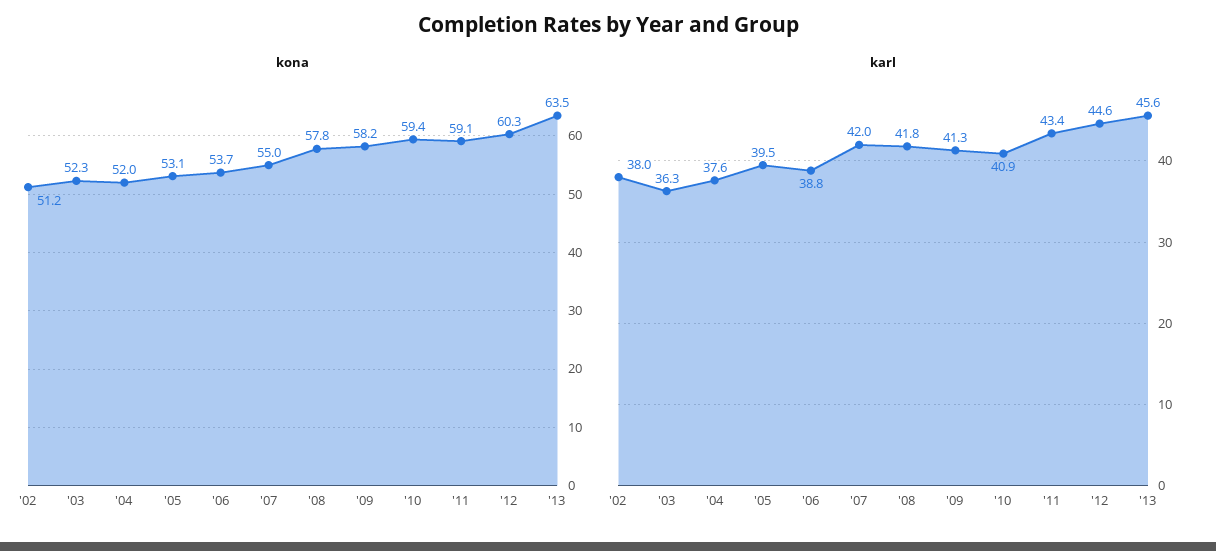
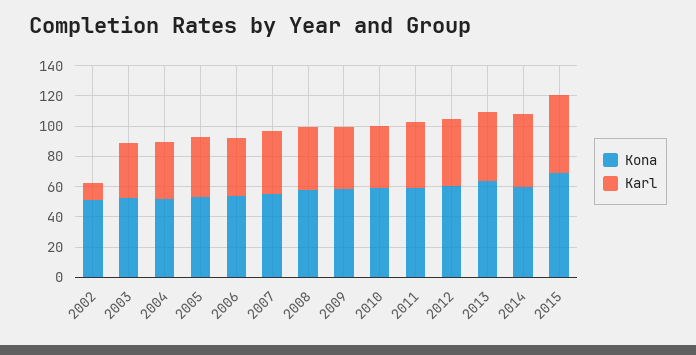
karl, '02: 38 -> 10
kona, 2014: none -> 60
karl, 2014: none -> 50
kona, 2015: none -> 70
karl, 2015: none -> 50

